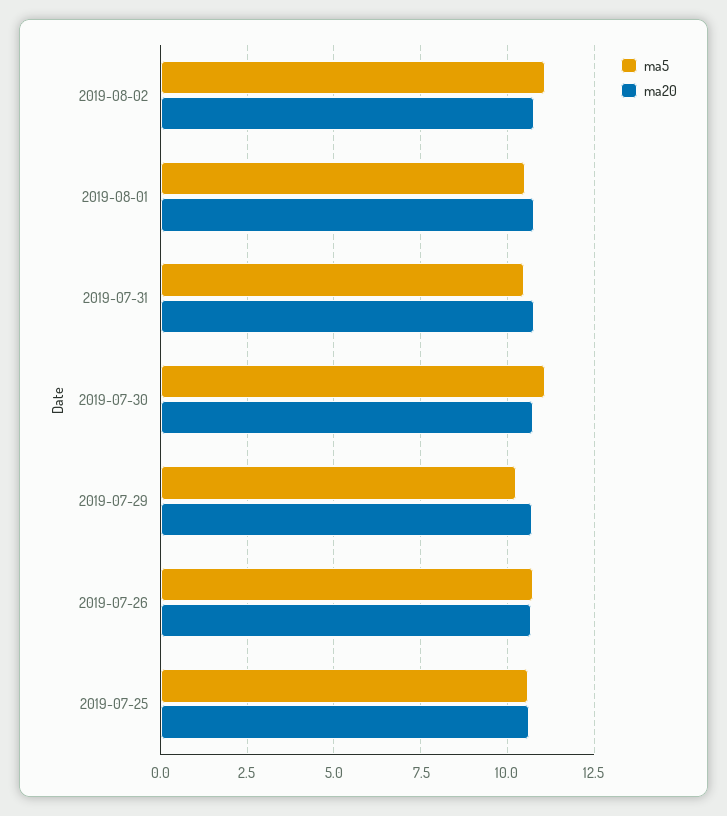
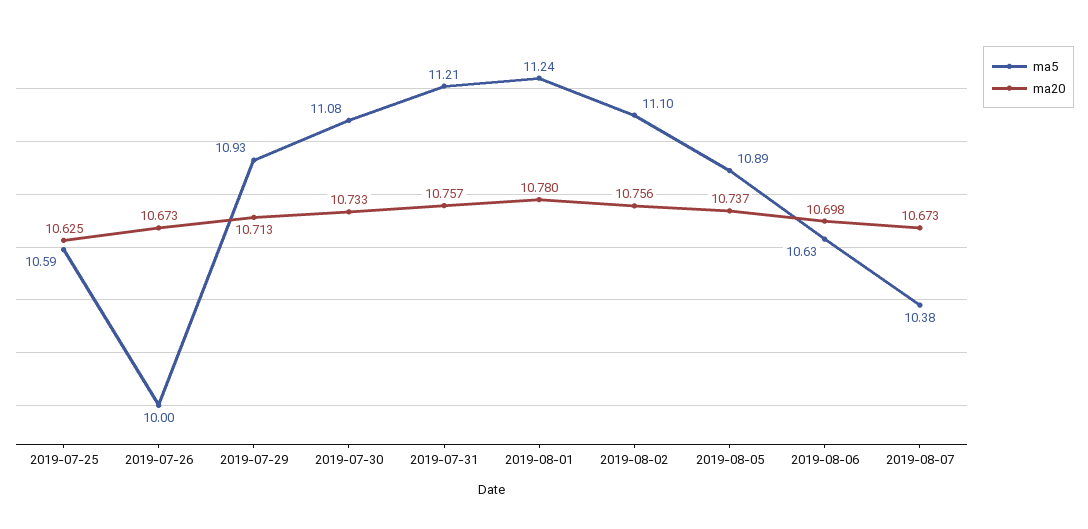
ma5, 2019-08-01: 10.5 -> 11.24
ma5, 2019-07-31: 10.5 -> 11.21
ma5, 2019-07-29: 10.25 -> 10.93
ma5, 2019-07-26: 10.75 -> 10
ma5, 2019-08-05: none -> 10.89
ma20, 2019-08-05: none -> 10.737
ma5, 2019-08-06: none -> 10.63
ma20, 2019-08-06: none -> 10.698
ma5, 2019-08-07: none -> 10.38
ma20, 2019-08-07: none -> 10.673

